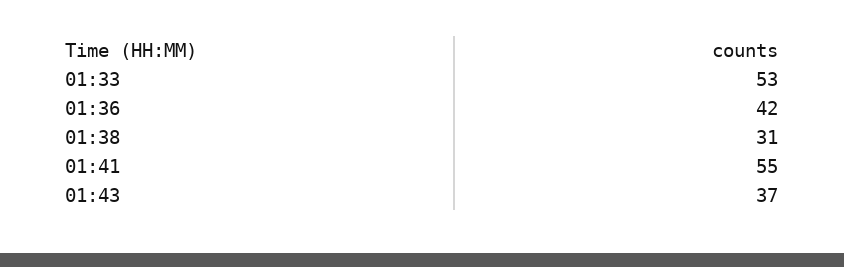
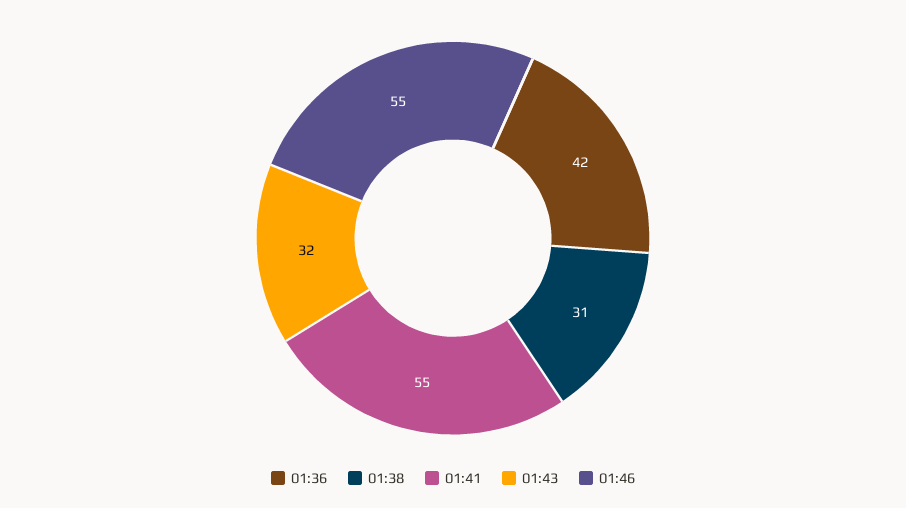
01:33: 53 -> none
01:43: 37 -> 32
01:46: none -> 55

